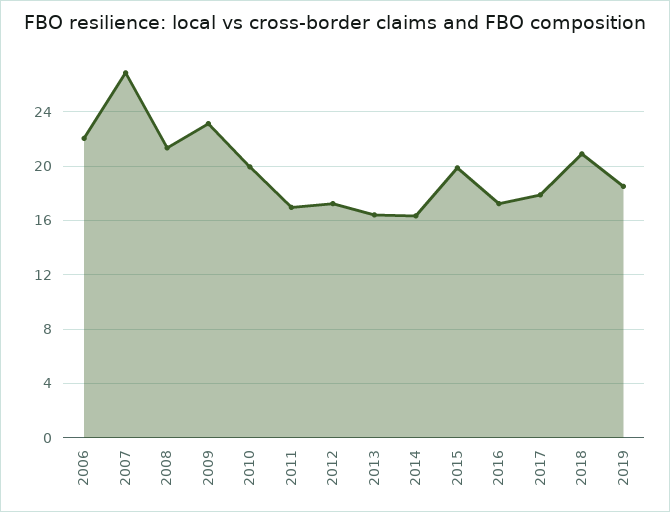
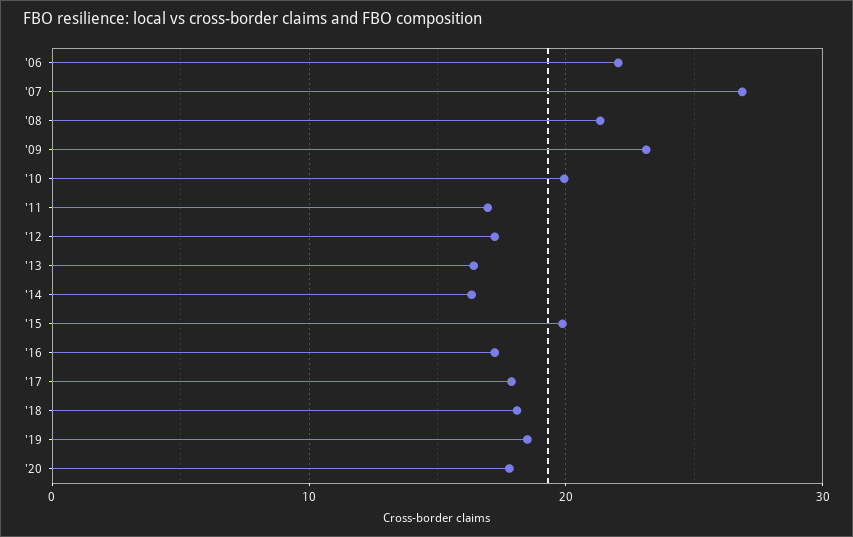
2018: 21 -> 18
'20: none -> 18

